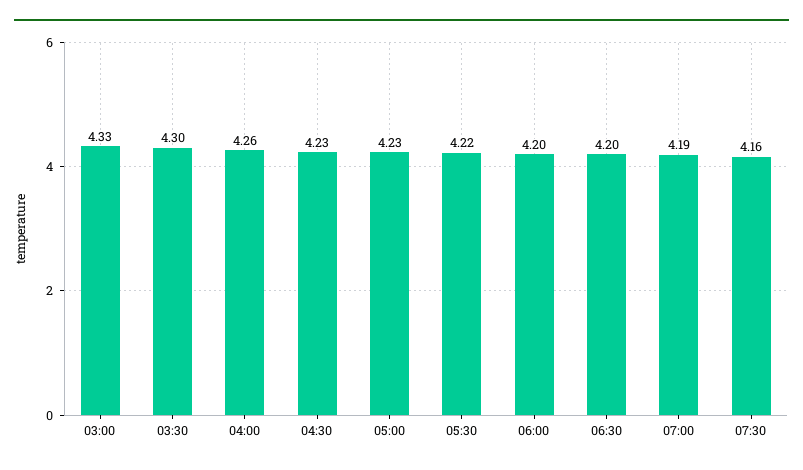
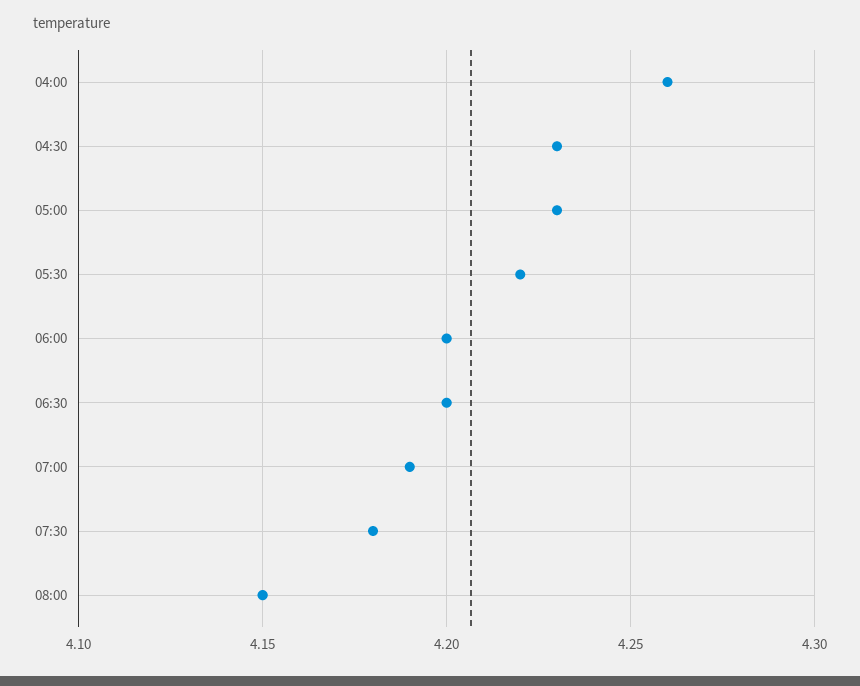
03:00: 4.33 -> none
03:30: 4.3 -> none
07:30: 4.16 -> 4.18
08:00: none -> 4.15

